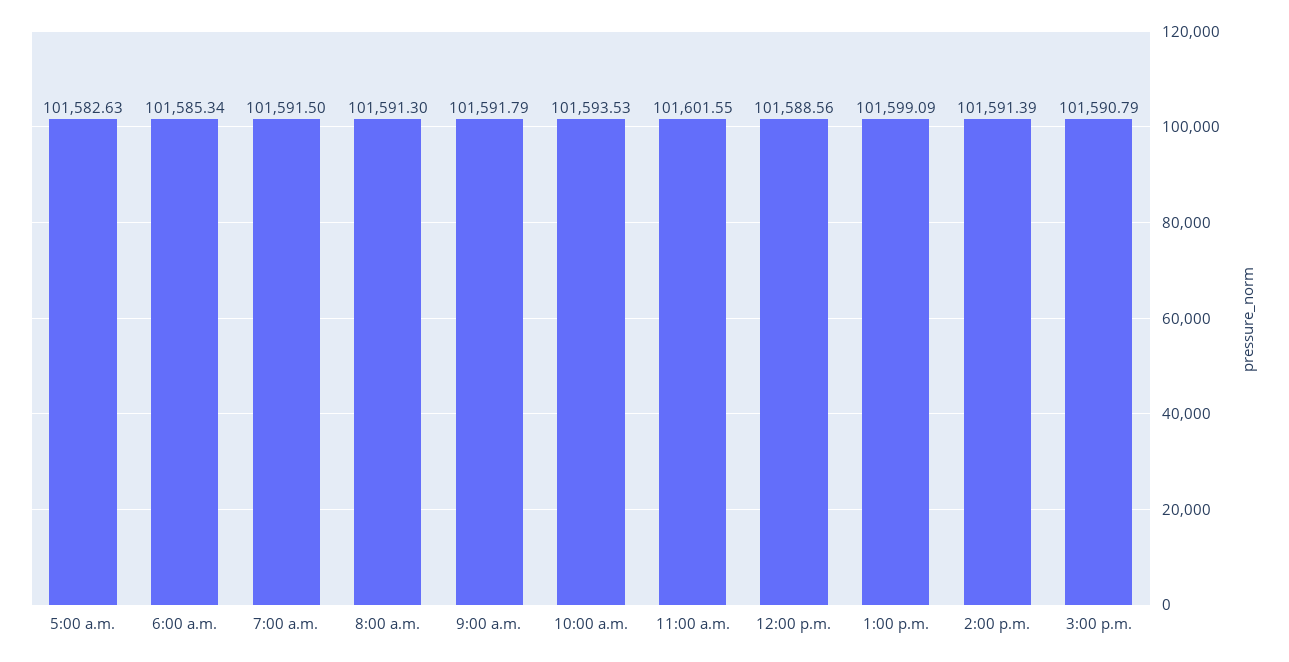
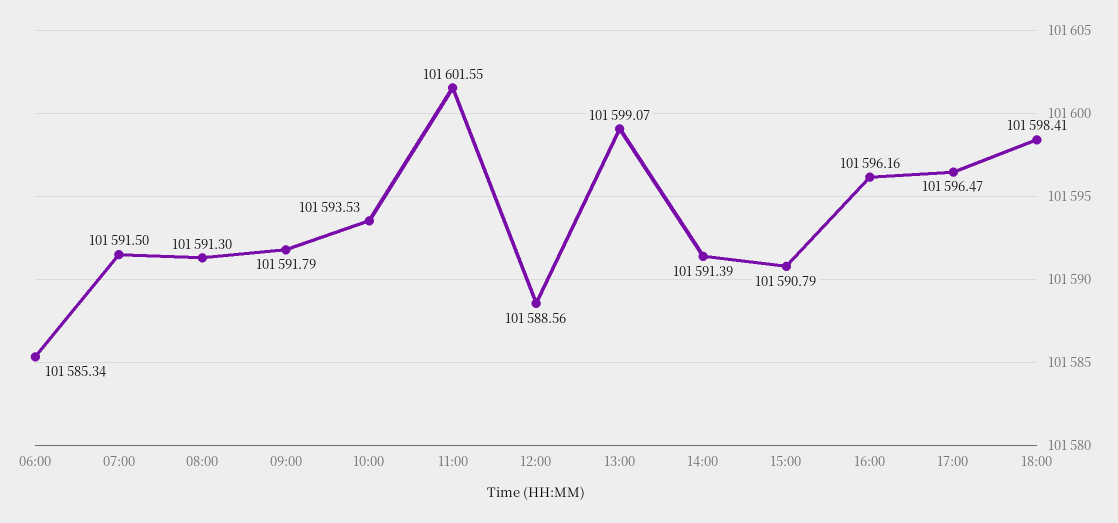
5:00 a.m.: 101582.63 -> none
1:00 p.m.: 101599.09 -> 101599.07
16:00: none -> 101596.16
17:00: none -> 101596.47
18:00: none -> 101598.41

